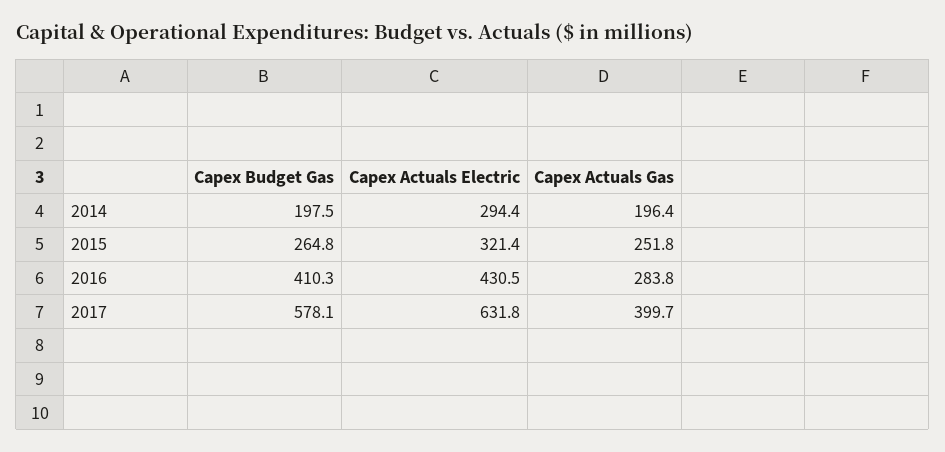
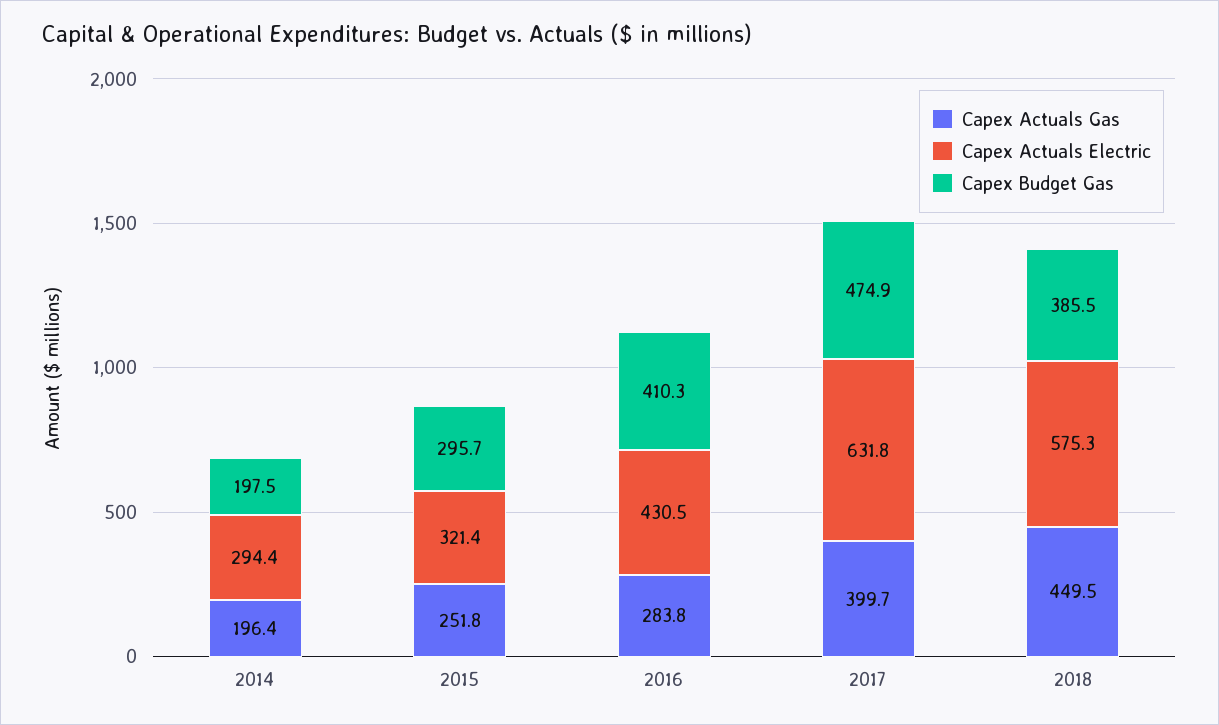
Capex Budget Gas, 2015: 264.8 -> 295.7
Capex Budget Gas, 2017: 578.1 -> 474.9
Capex Actuals Gas, 2018: none -> 449.5
Capex Actuals Electric, 2018: none -> 575.3
Capex Budget Gas, 2018: none -> 385.5

